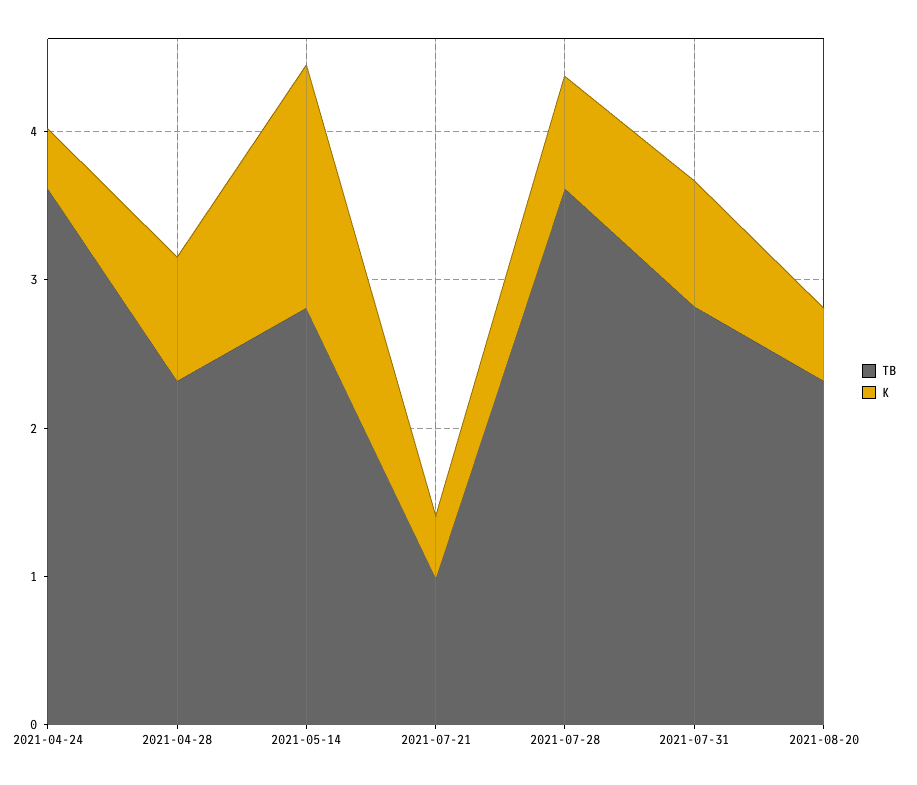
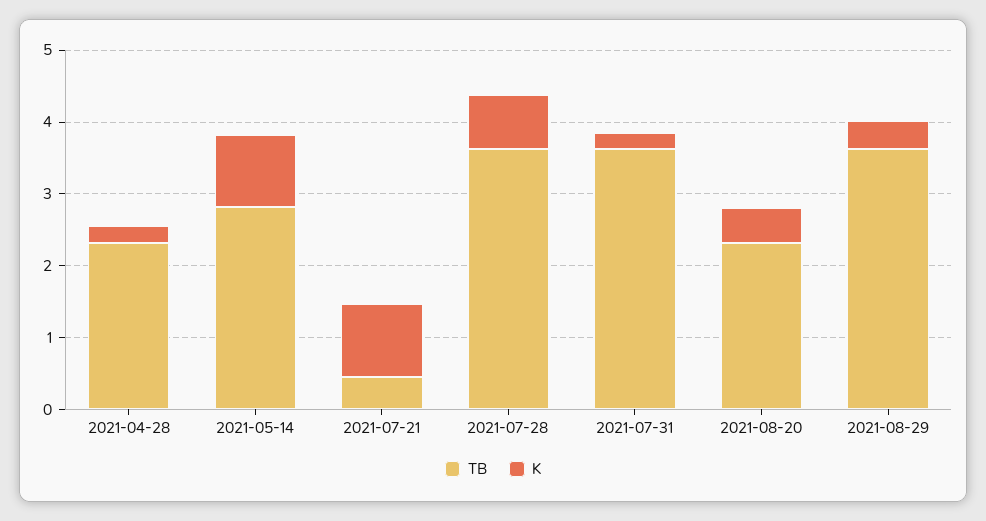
TB, 2021-04-24: 3.6 -> none
K, 2021-04-24: 0.4 -> none
K, 2021-04-28: 0.8 -> 0.2
K, 2021-05-14: 1.6 -> 1
TB, 2021-07-21: 1 -> 0.4
K, 2021-07-21: 0.4 -> 1
TB, 2021-07-31: 2.8 -> 3.6
K, 2021-07-31: 0.8 -> 0.2
TB, 2021-08-29: none -> 3.6
K, 2021-08-29: none -> 0.4

